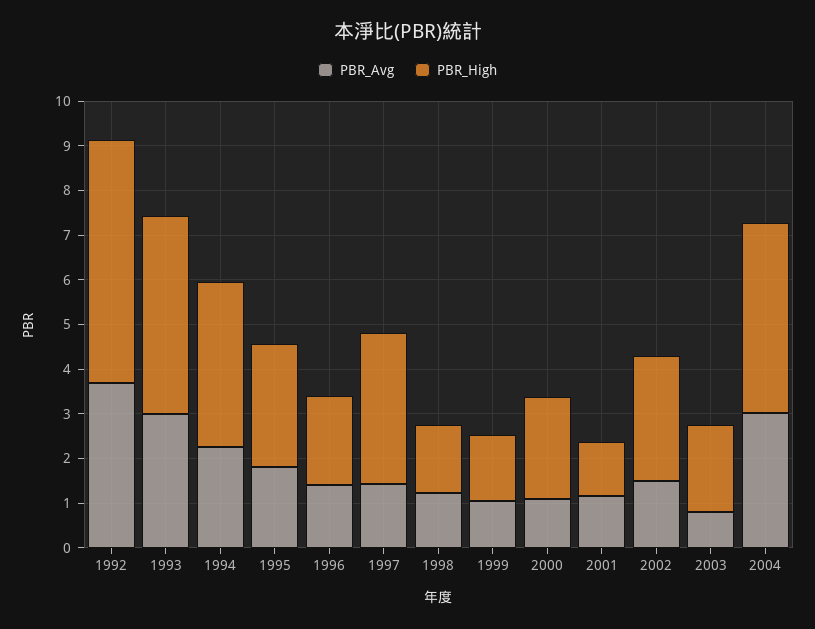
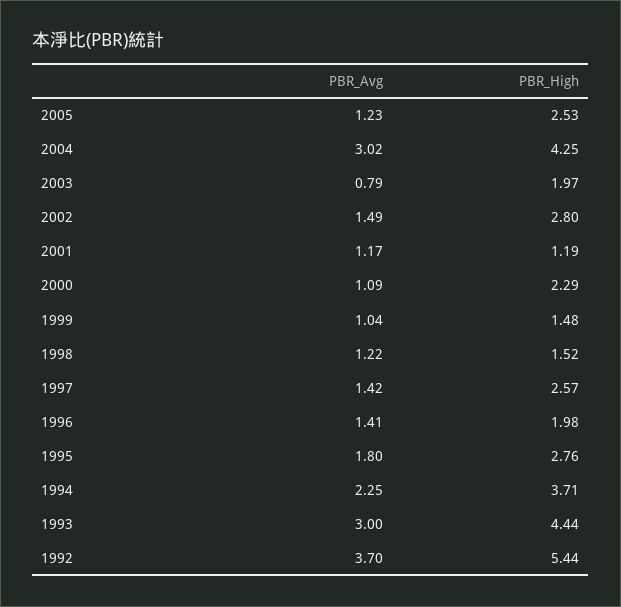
PBR_High, 1997: 3.4 -> 2.57
PBR_Avg, 2005: none -> 1.23
PBR_High, 2005: none -> 2.53

